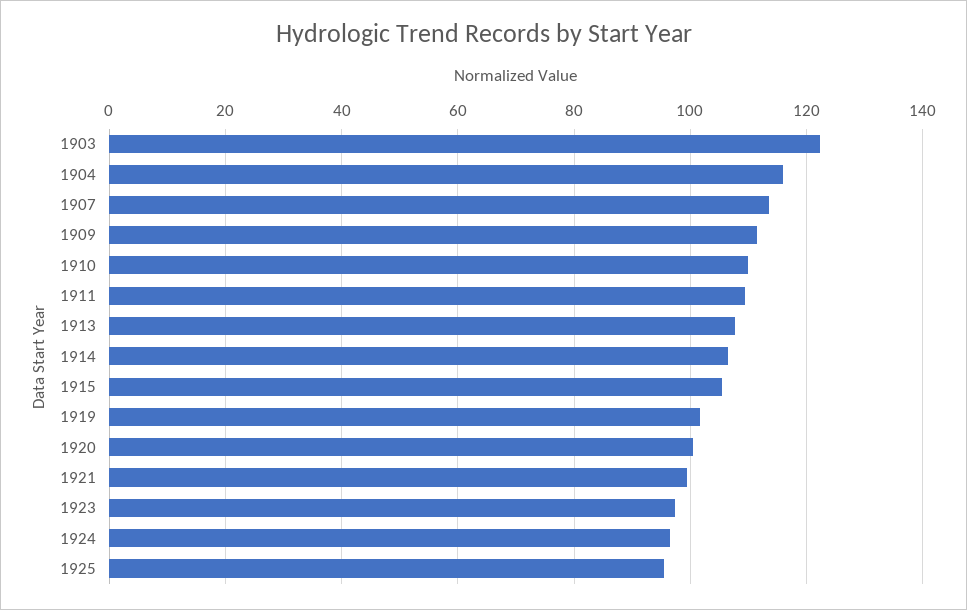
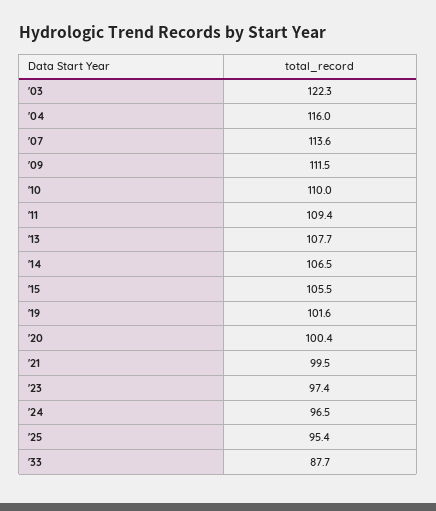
'33: none -> 87.7

